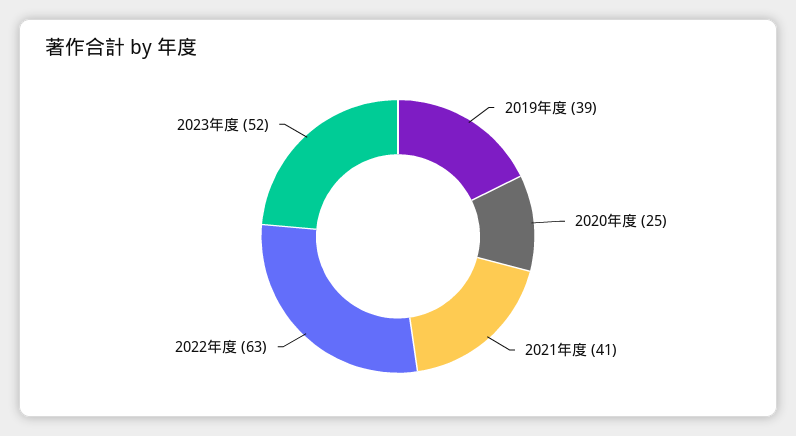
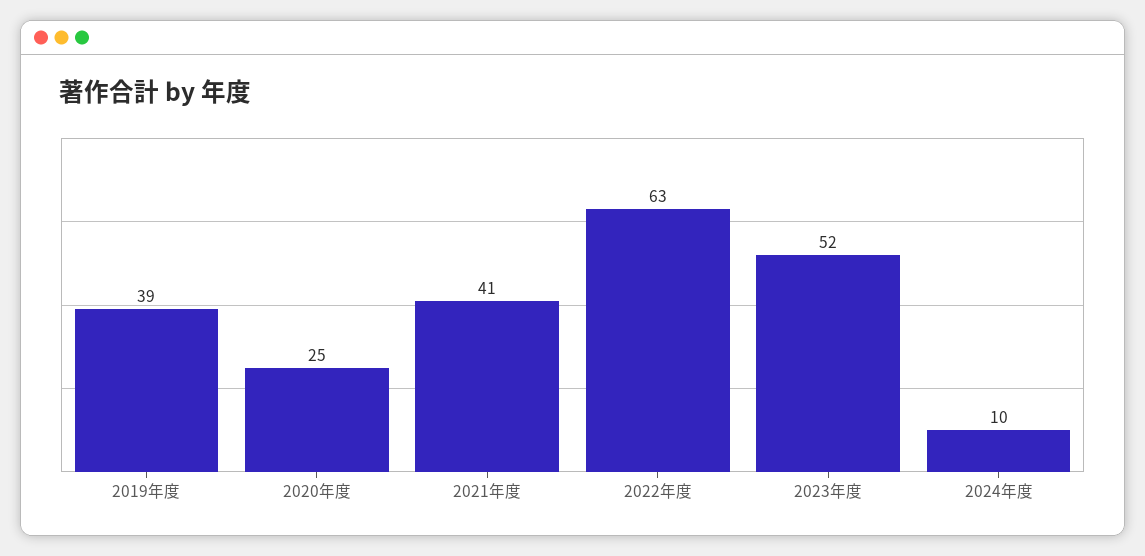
2024年度: none -> 10

